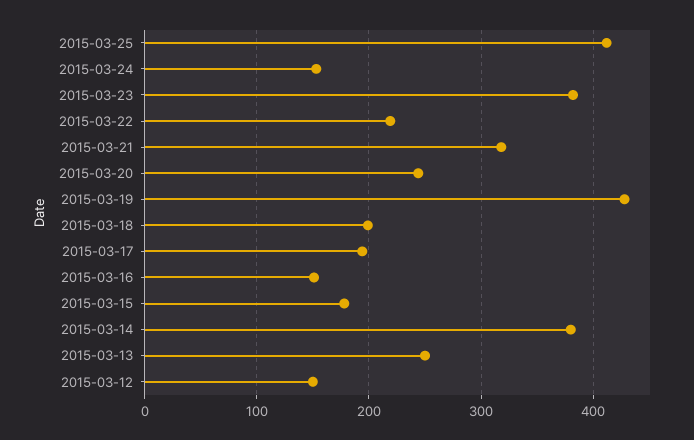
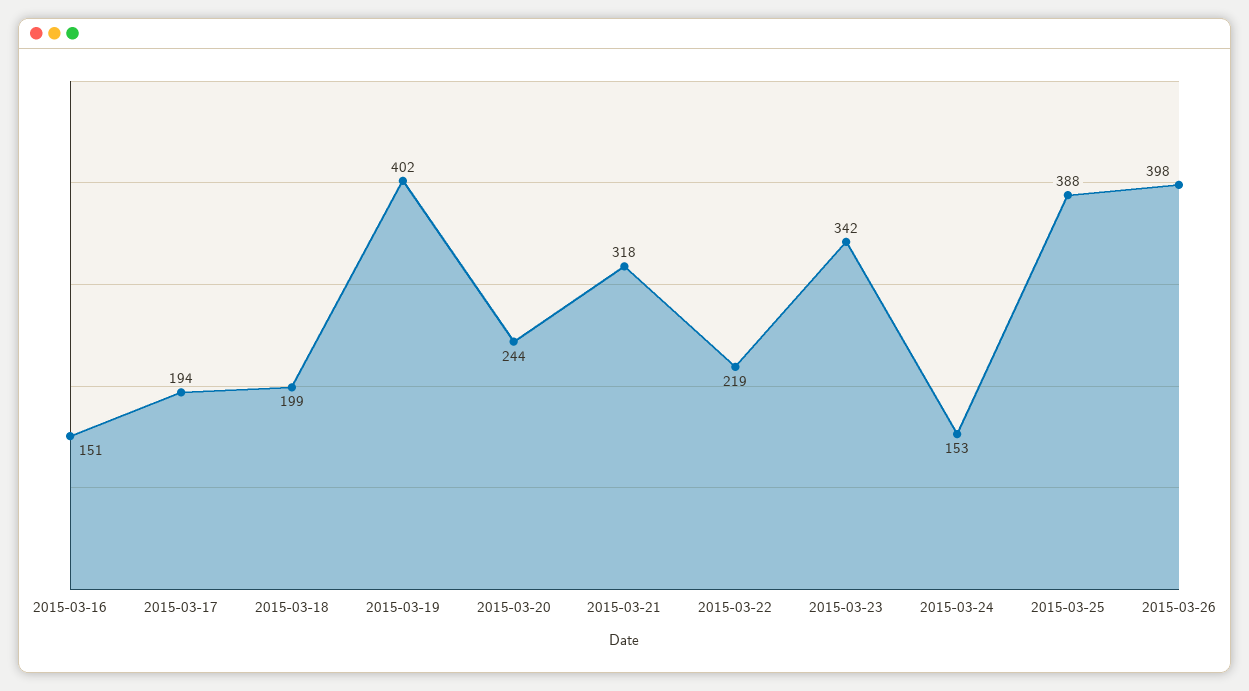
2015-03-25: 410 -> 388
2015-03-23: 380 -> 342
2015-03-19: 430 -> 402
2015-03-15: 180 -> none
2015-03-14: 380 -> none
2015-03-13: 250 -> none
2015-03-12: 150 -> none
2015-03-26: none -> 398

